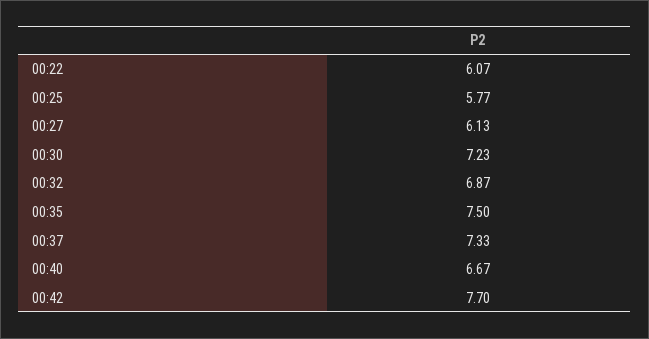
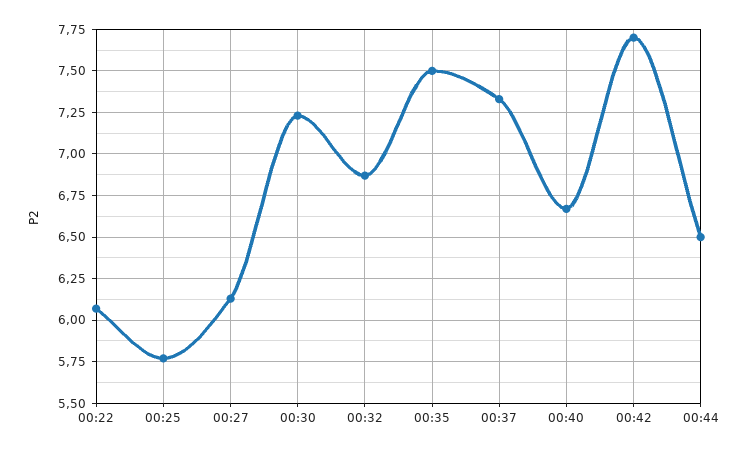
00:44: none -> 6.5

